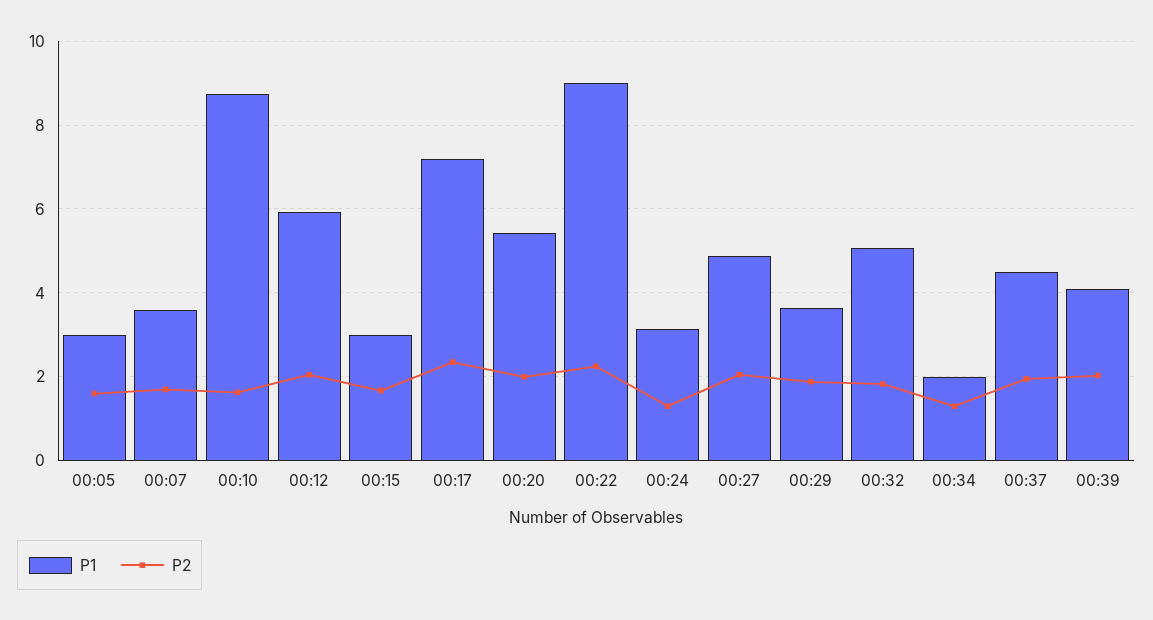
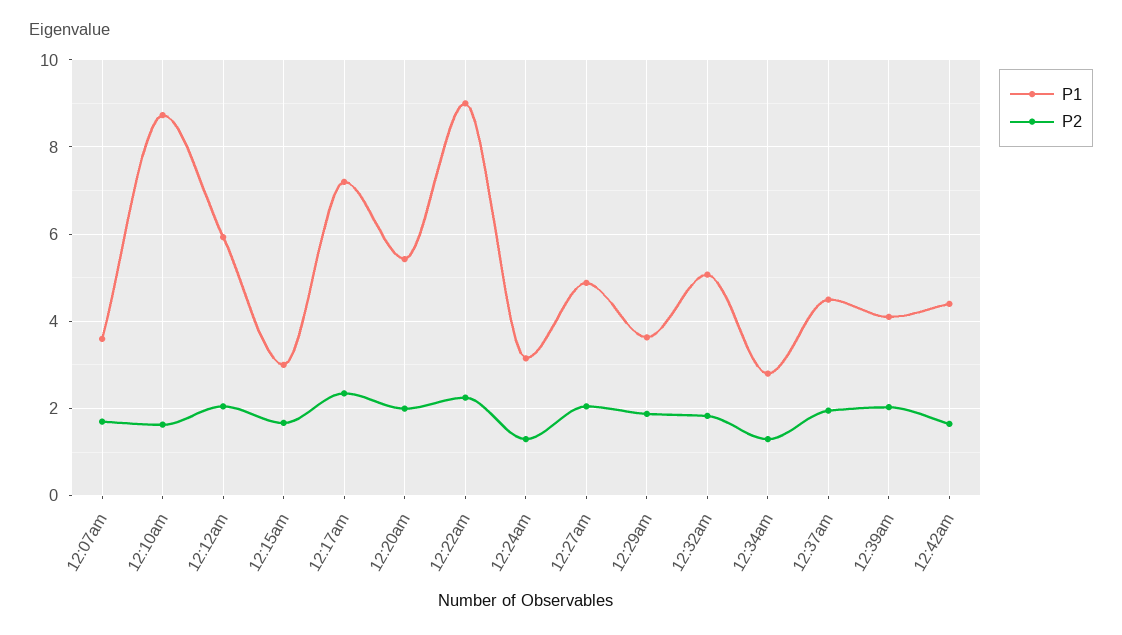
P1, 00:05: 3 -> none
P2, 00:05: 1.6 -> none
P1, 00:34: 2 -> 2.8
P1, 12:42am: none -> 4.4
P2, 12:42am: none -> 1.6

